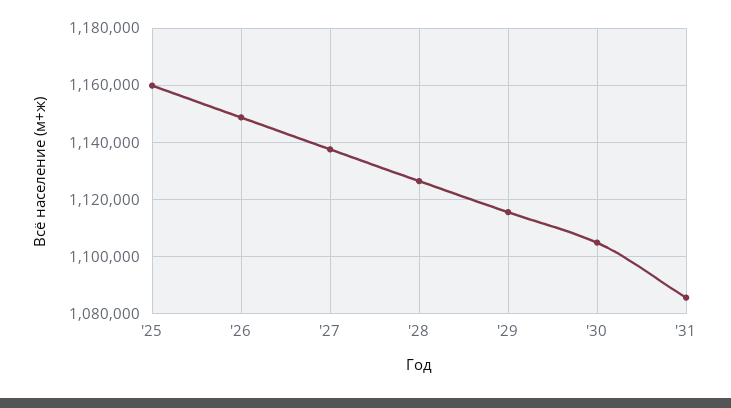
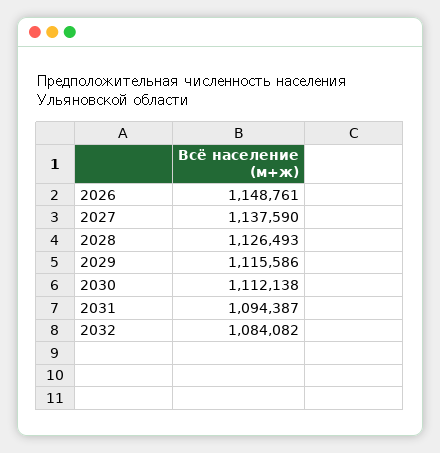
'25: 1160000 -> none
'30: 1105000 -> 1112138
'31: 1085000 -> 1094387
2032: none -> 1084082

